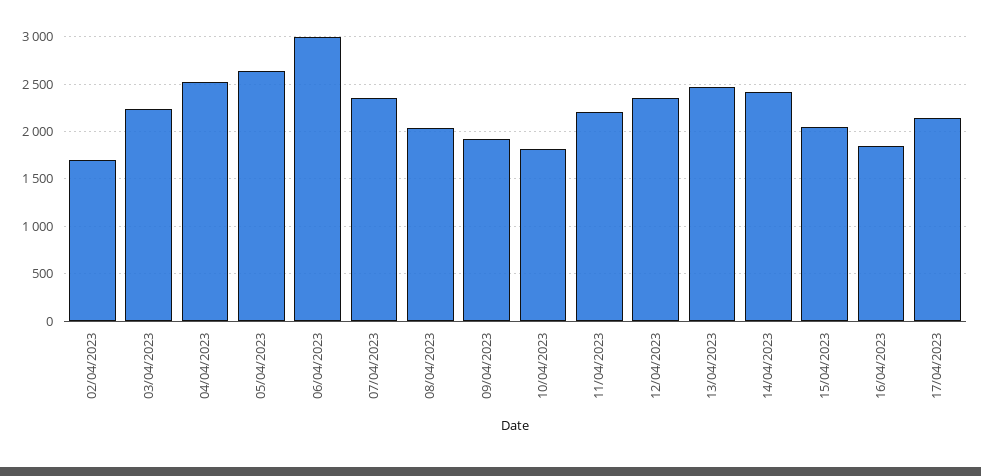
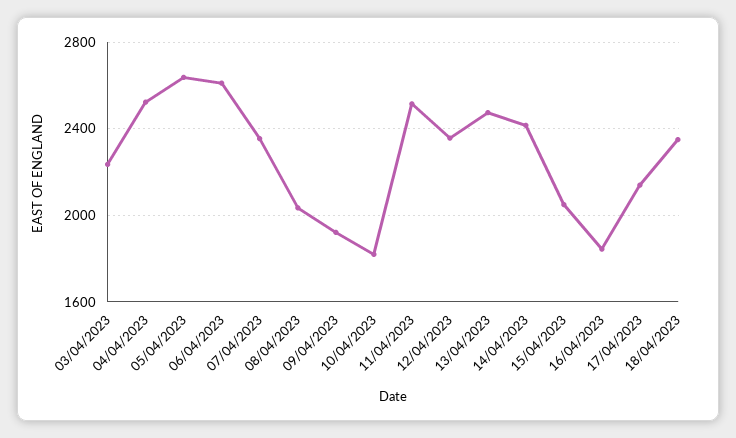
02/04/2023: 1700 -> none
06/04/2023: 3000 -> 2600
11/04/2023: 2200 -> 2500
18/04/2023: none -> 2350

